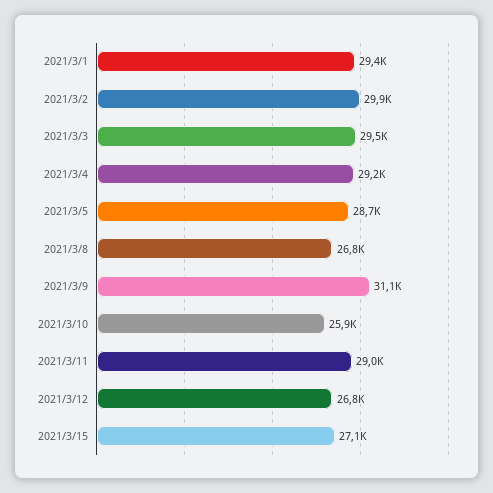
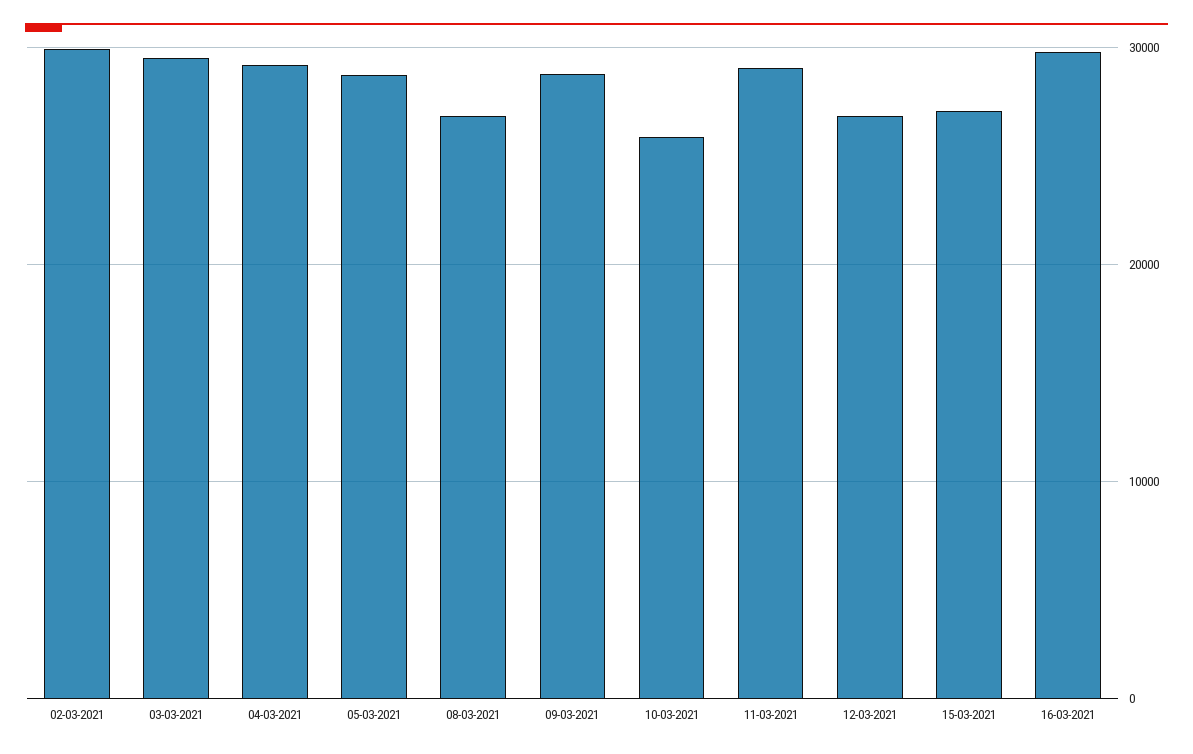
2021/3/1: 29400 -> none
2021/3/9: 31100 -> 29000
16-03-2021: none -> 30000

